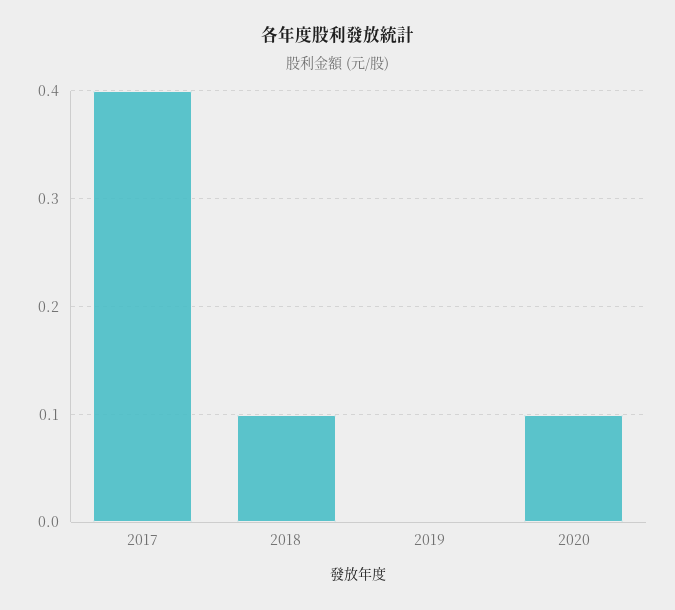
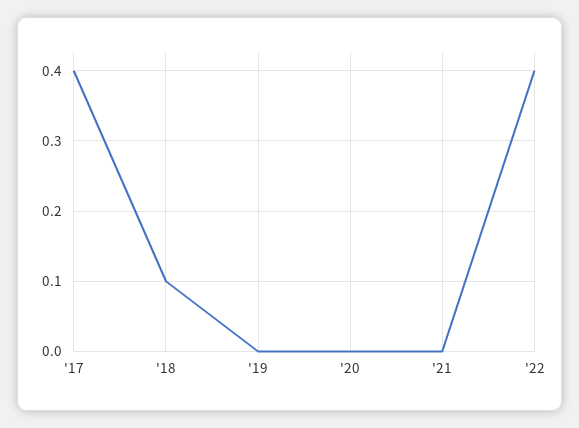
2020: 0.1 -> 0
'21: none -> 0
'22: none -> 0.4

